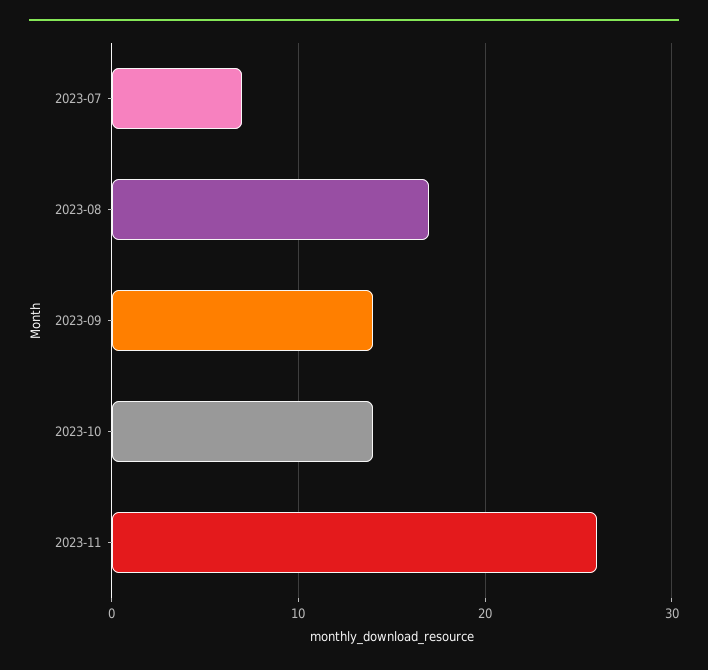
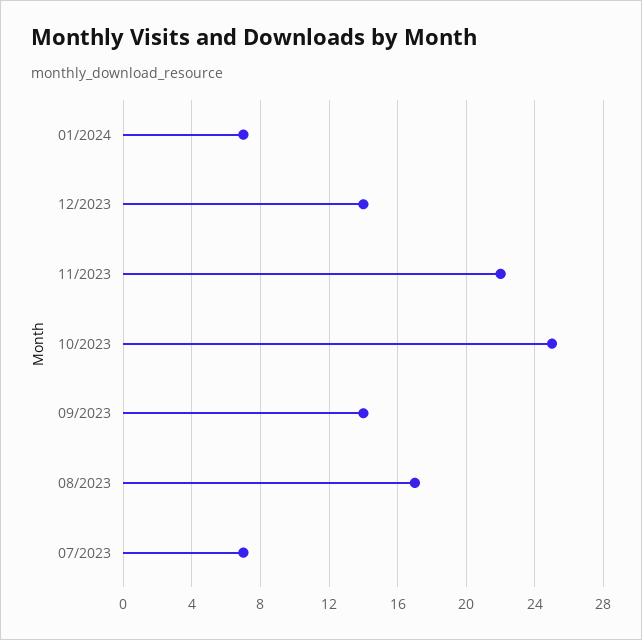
2023-10: 14 -> 25
2023-11: 26 -> 22
01/2024: none -> 7
12/2023: none -> 14

